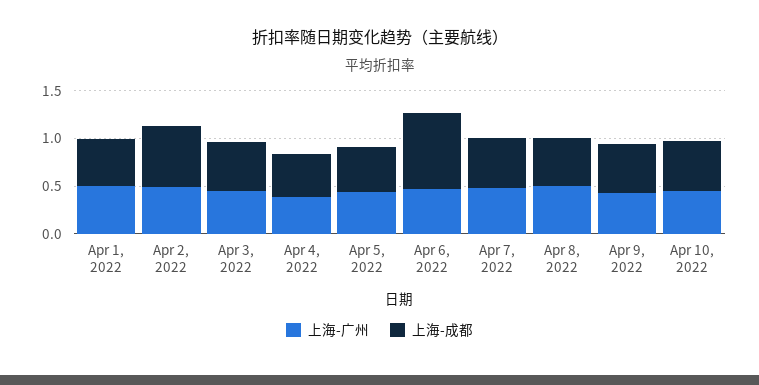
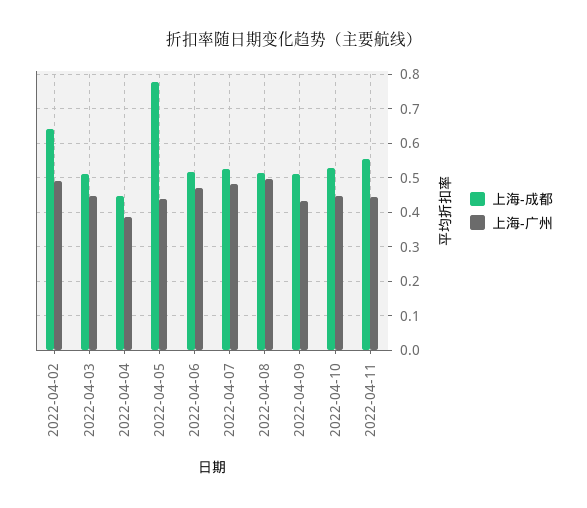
上海-广州, Apr 1, 2022: 0.5 -> none
上海-成都, Apr 1, 2022: 0.5 -> none
上海-成都, Apr 5, 2022: 0.5 -> 0.78
上海-成都, Apr 6, 2022: 0.8 -> 0.52
上海-成都, 2022-04-11: none -> 0.56
上海-广州, 2022-04-11: none -> 0.44

